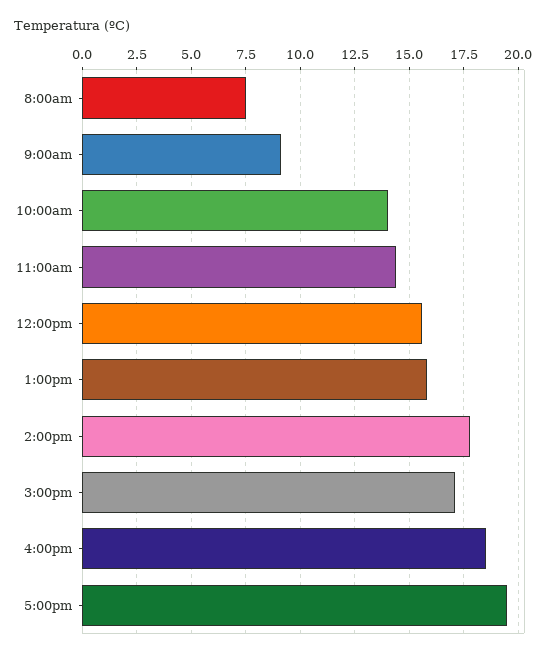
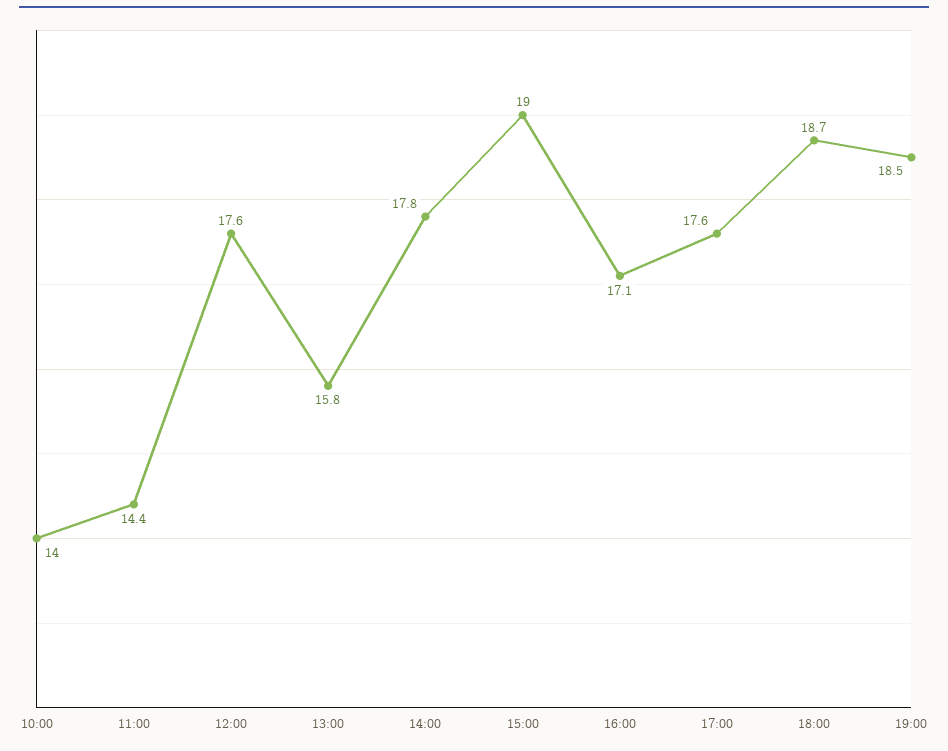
8:00am: 7.5 -> none
9:00am: 9 -> none
12:00pm: 15.5 -> 17.6
3:00pm: 17 -> 19
4:00pm: 18.5 -> 17.1
5:00pm: 19.5 -> 17.6
18:00: none -> 18.7
19:00: none -> 18.5

